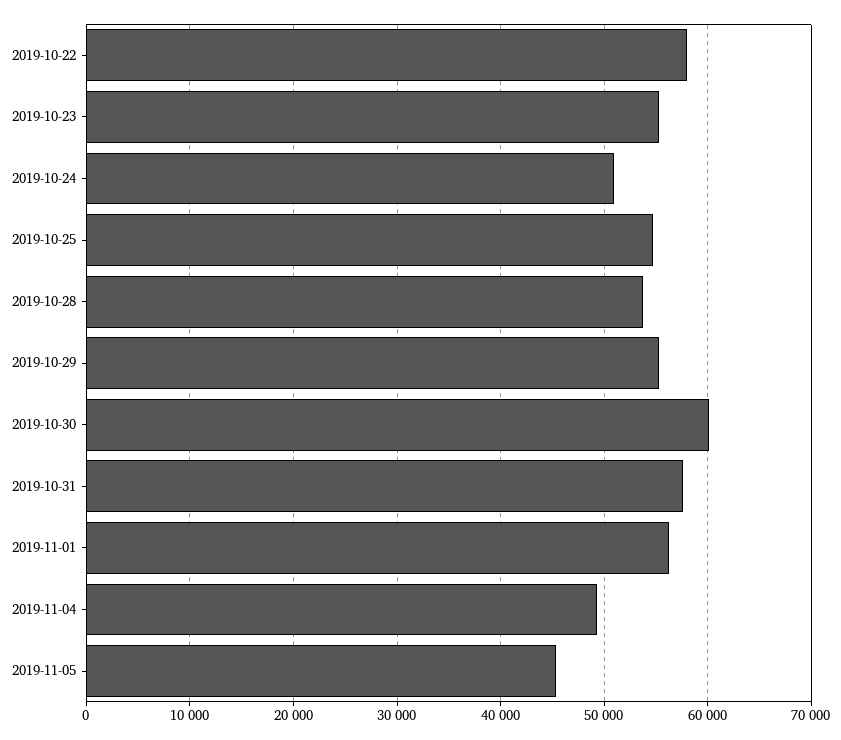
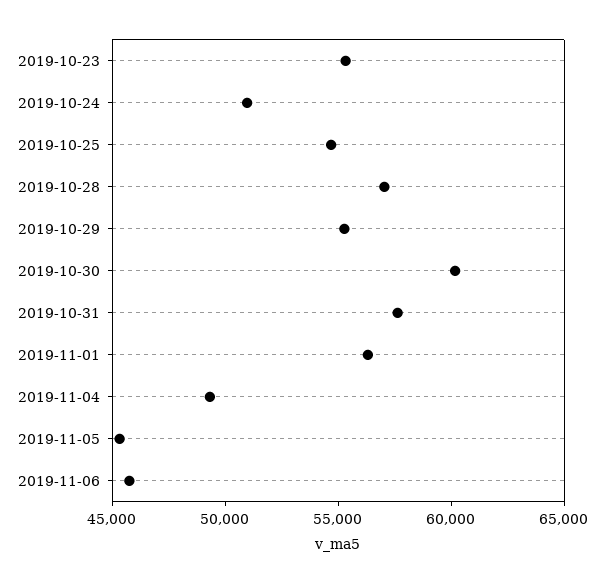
2019-10-22: 58000 -> none
2019-10-28: 54000 -> 57000
2019-11-06: none -> 46000

